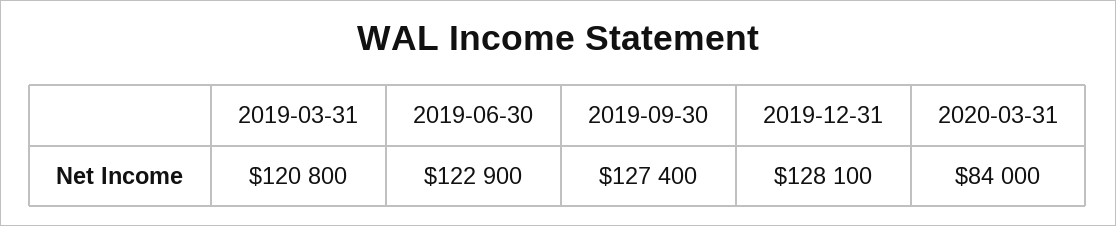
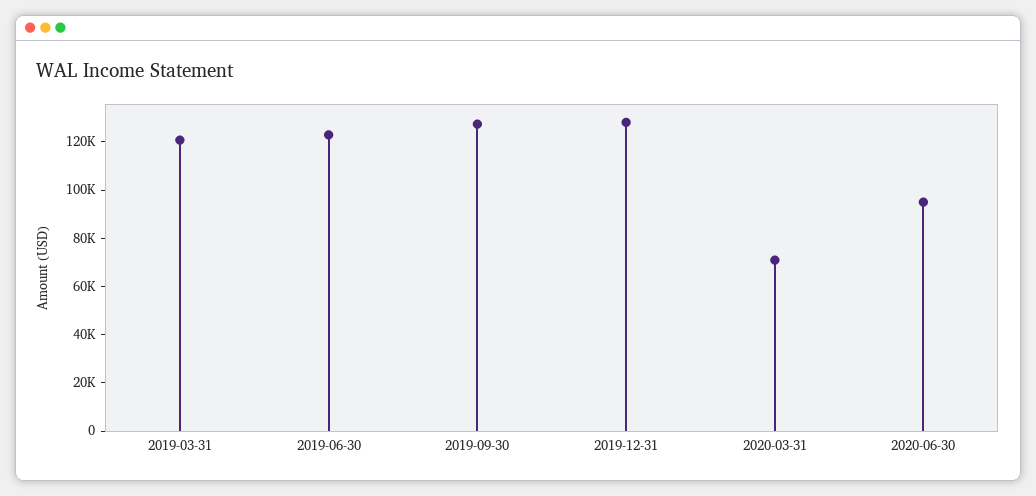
2020-03-31: 84000 -> 70000
2020-06-30: none -> 95000

